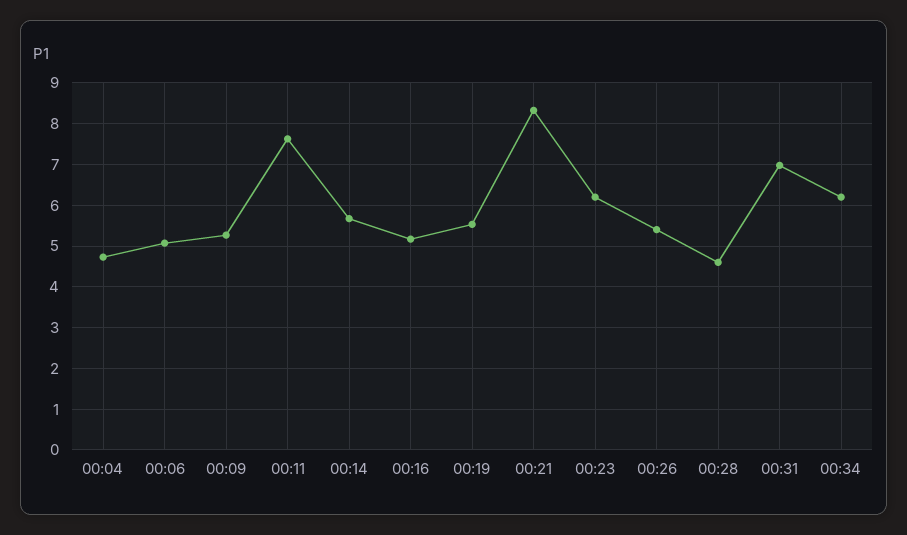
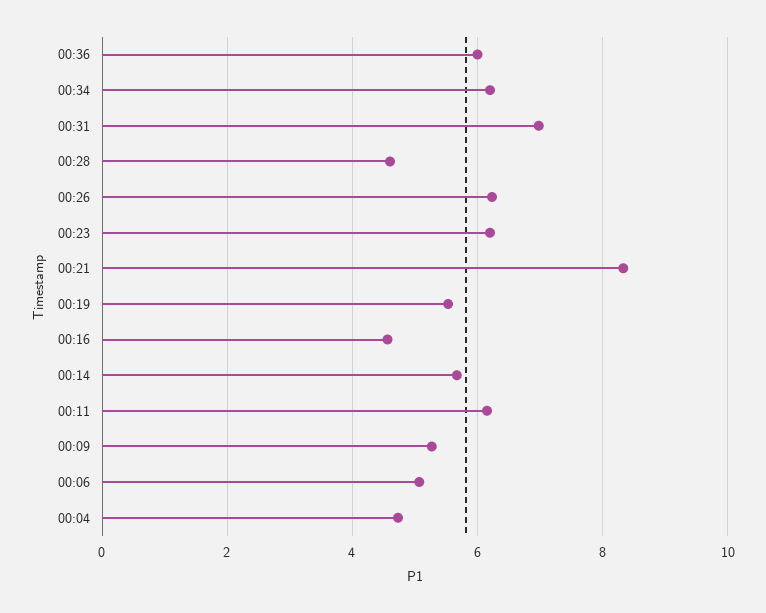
00:11: 7.6 -> 6.2
00:16: 5.2 -> 4.6
00:26: 5.4 -> 6.2
00:36: none -> 6

